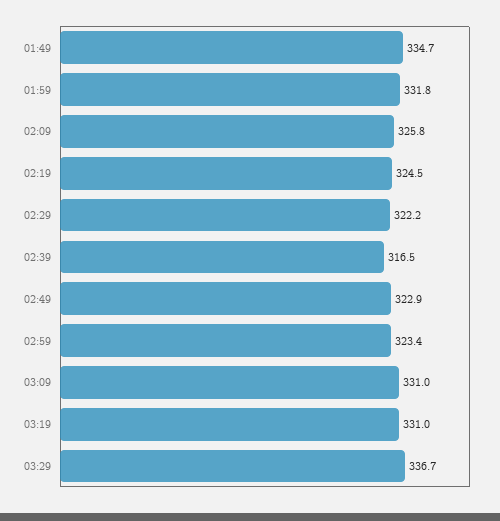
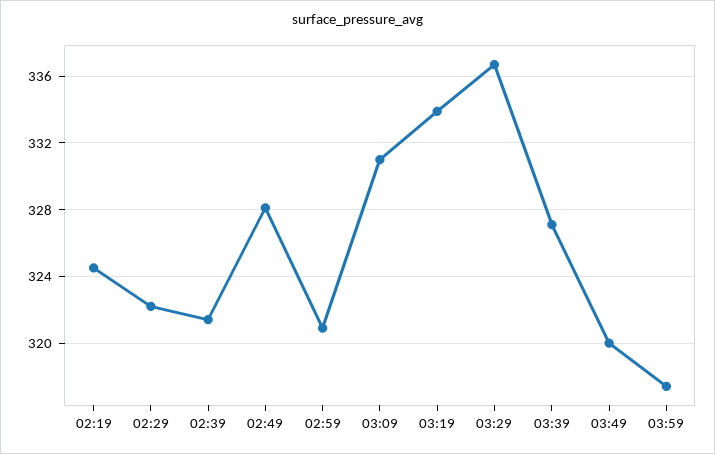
01:49: 334.7 -> none
01:59: 331.8 -> none
02:09: 325.8 -> none
02:39: 316.5 -> 321.5
02:49: 322.9 -> 328
02:59: 323.4 -> 321
03:19: 331 -> 334
03:39: none -> 327
03:49: none -> 320
03:59: none -> 317.5

